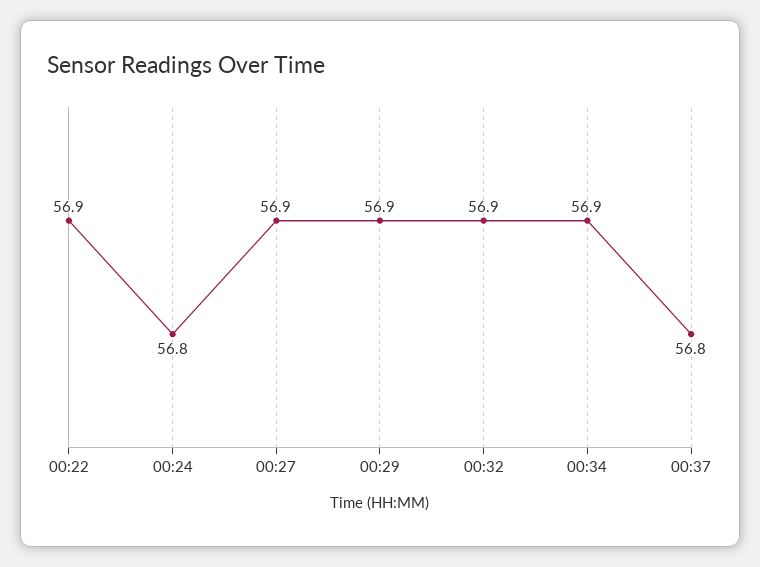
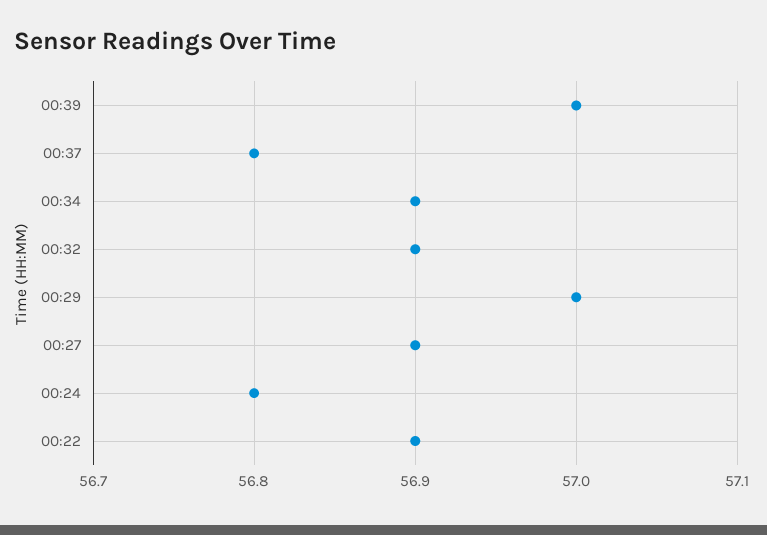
00:29: 56.9 -> 57
00:39: none -> 57

